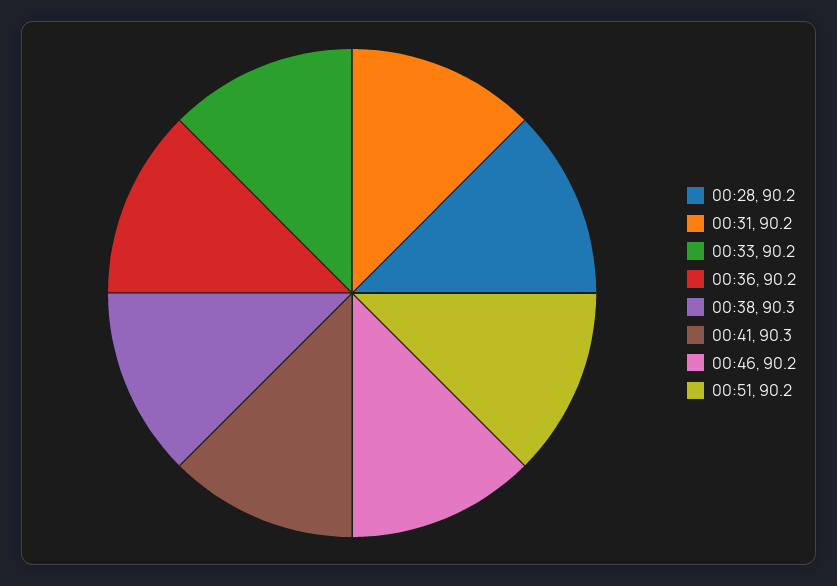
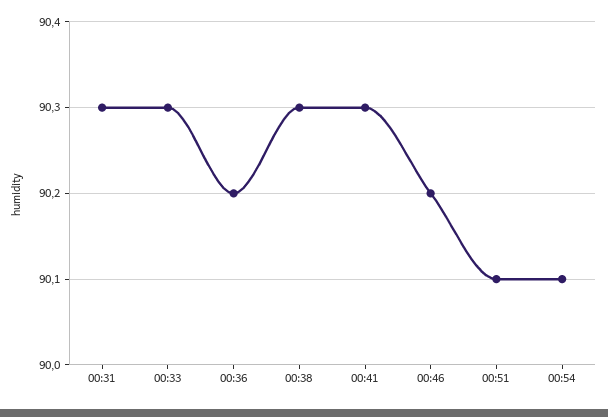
00:28: 90.2 -> none
00:31: 90.2 -> 90.3
00:33: 90.2 -> 90.3
00:51: 90.2 -> 90.1
00:54: none -> 90.1

